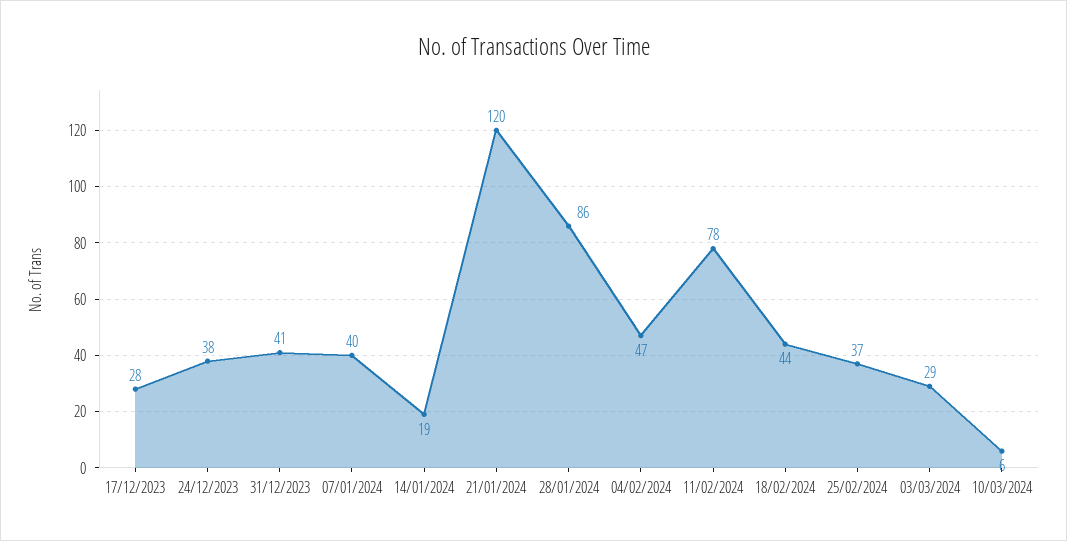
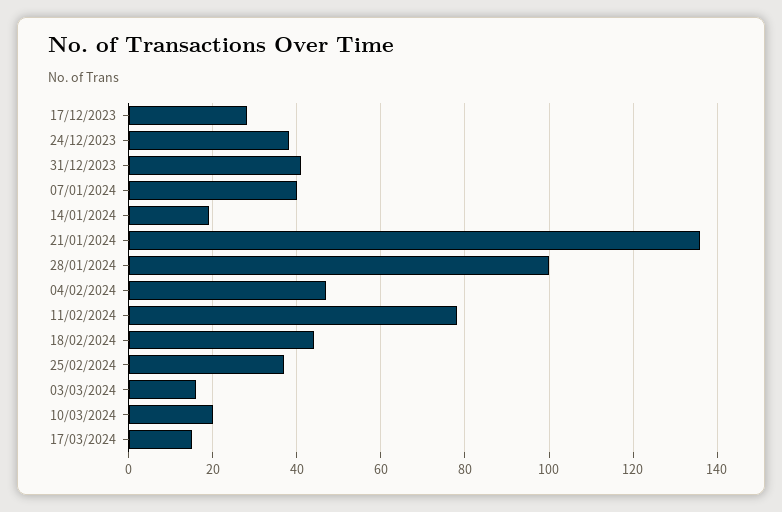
21/01/2024: 120 -> 135
28/01/2024: 86 -> 100
03/03/2024: 29 -> 15
10/03/2024: 6 -> 20
17/03/2024: none -> 15

